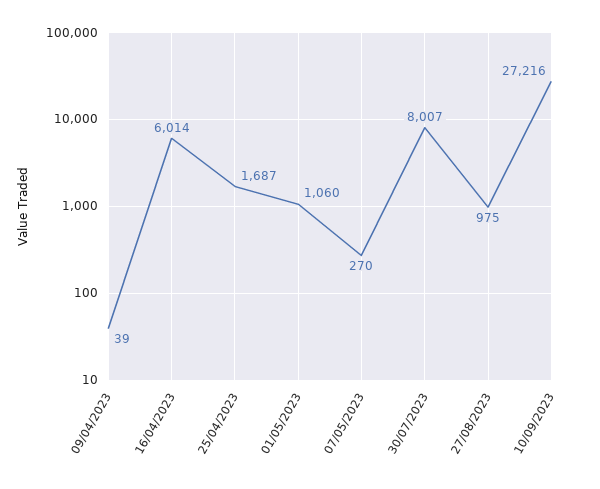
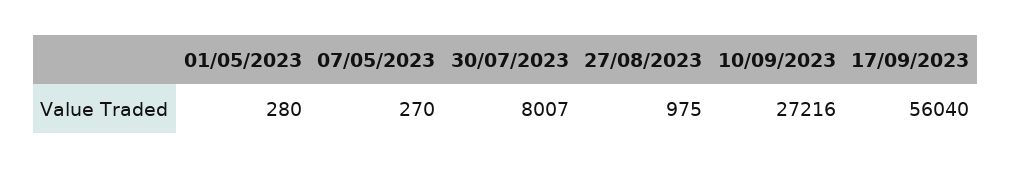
09/04/2023: 39 -> none
16/04/2023: 6014 -> none
25/04/2023: 1687 -> none
01/05/2023: 1060 -> 280
17/09/2023: none -> 56040

